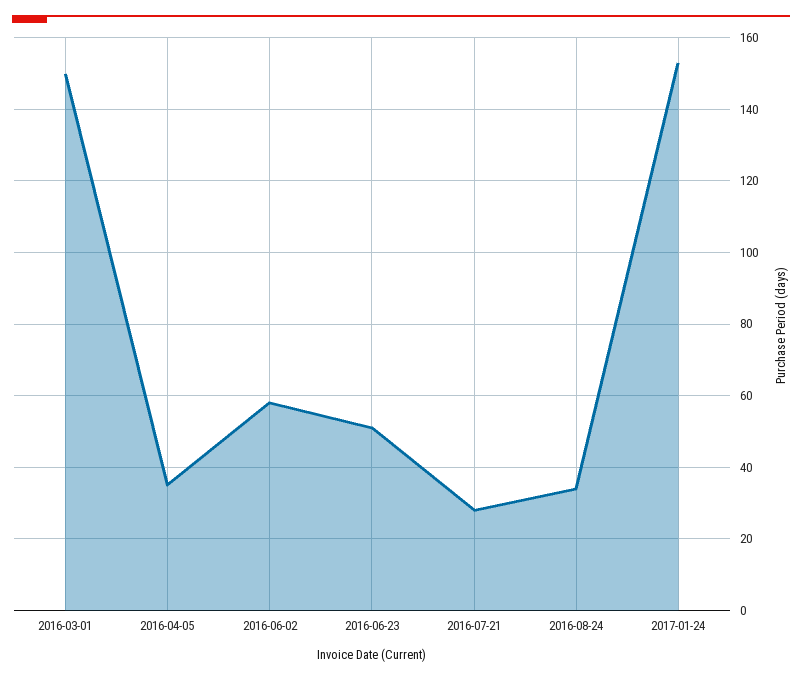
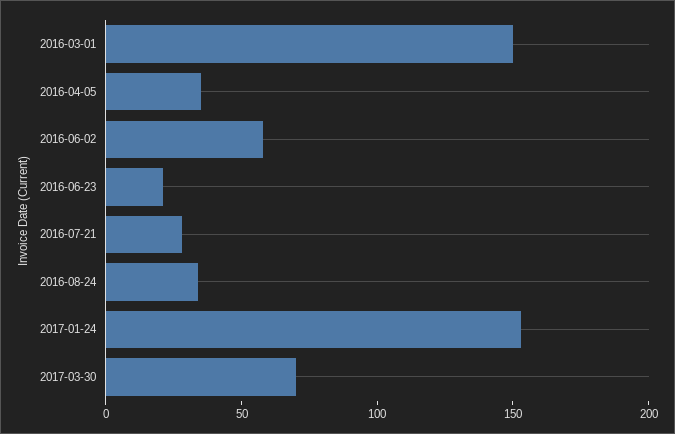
2016-06-23: 50 -> 20
2017-03-30: none -> 70

